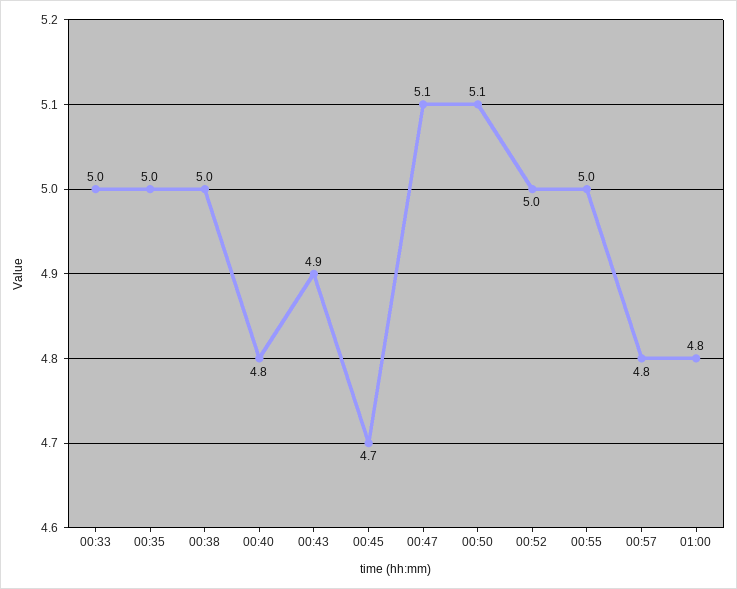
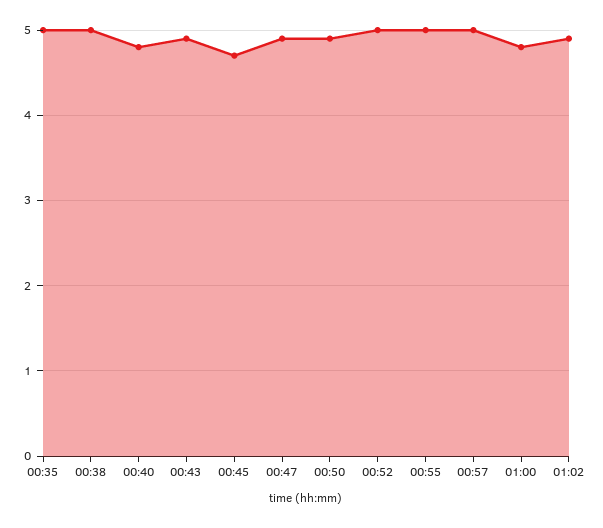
00:33: 5 -> none
00:47: 5.1 -> 4.9
00:50: 5.1 -> 4.9
00:57: 4.8 -> 5
01:02: none -> 4.9

